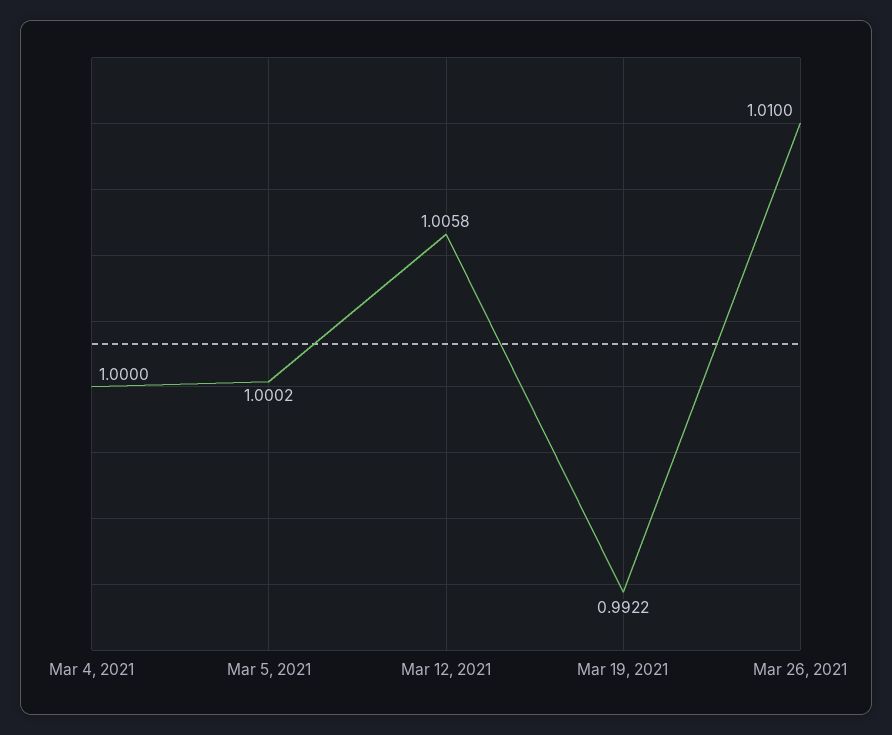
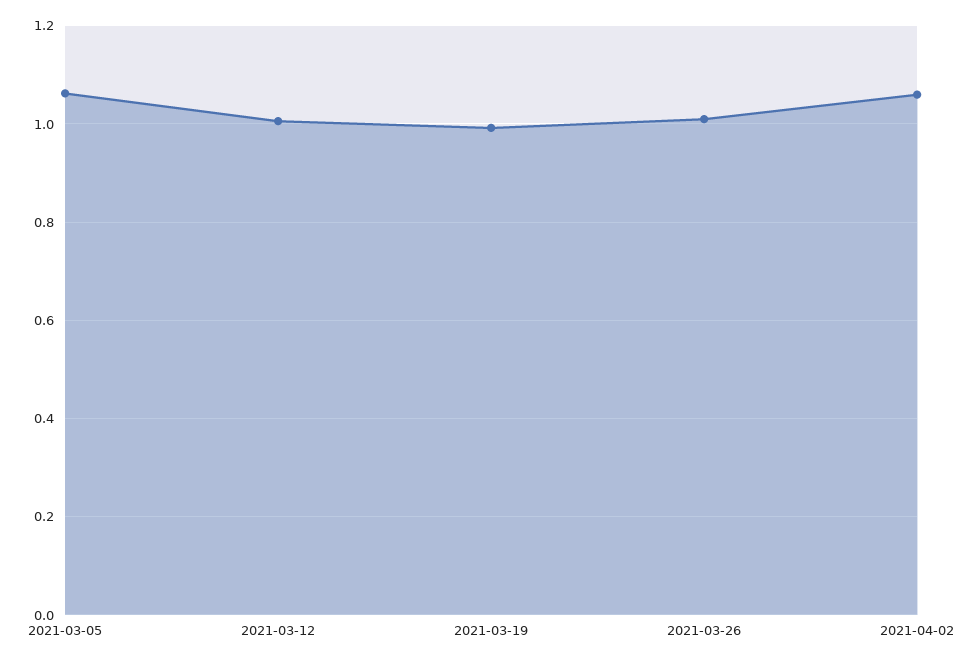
Mar 4, 2021: 1 -> none
Mar 5, 2021: 1.0002 -> 1.06
2021-04-02: none -> 1.06

